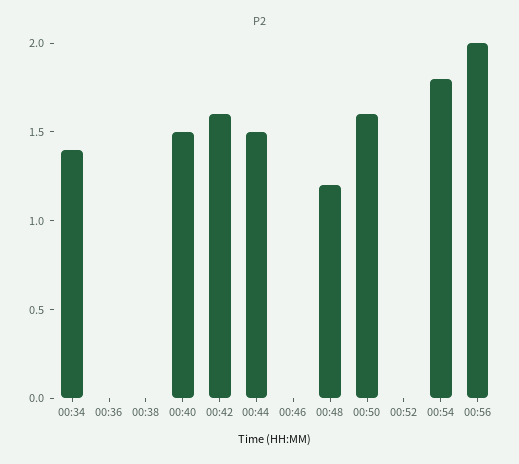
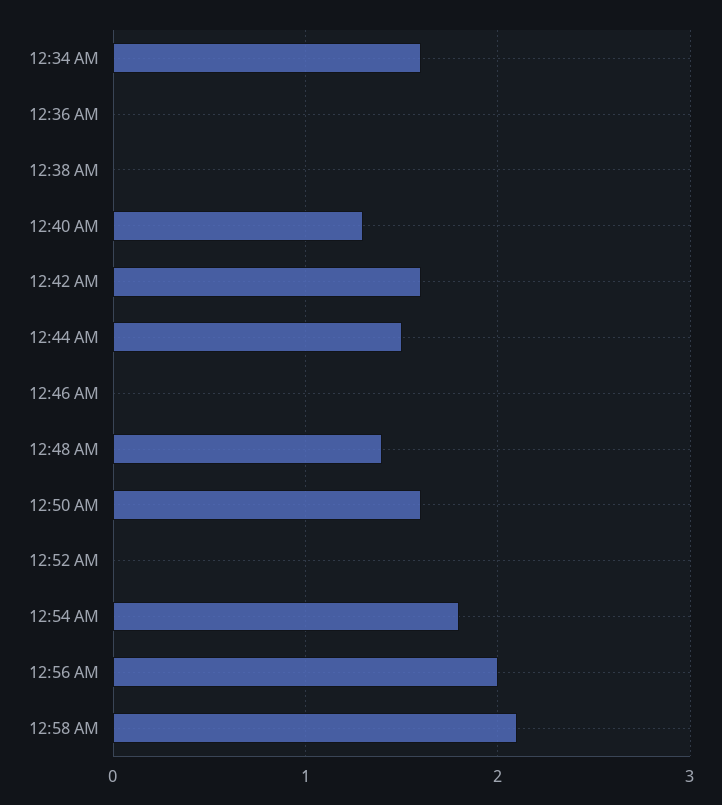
00:34: 1.4 -> 1.6
00:40: 1.5 -> 1.3
00:48: 1.2 -> 1.4
12:58 AM: none -> 2.1

